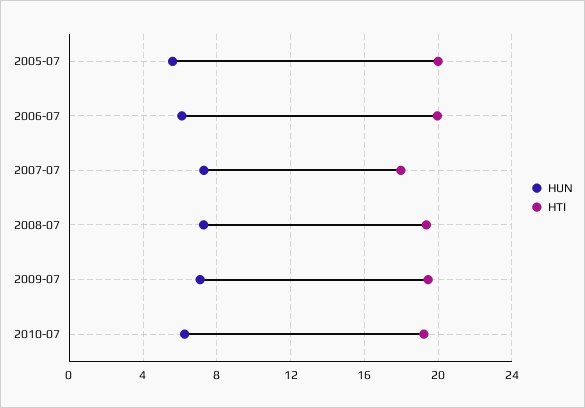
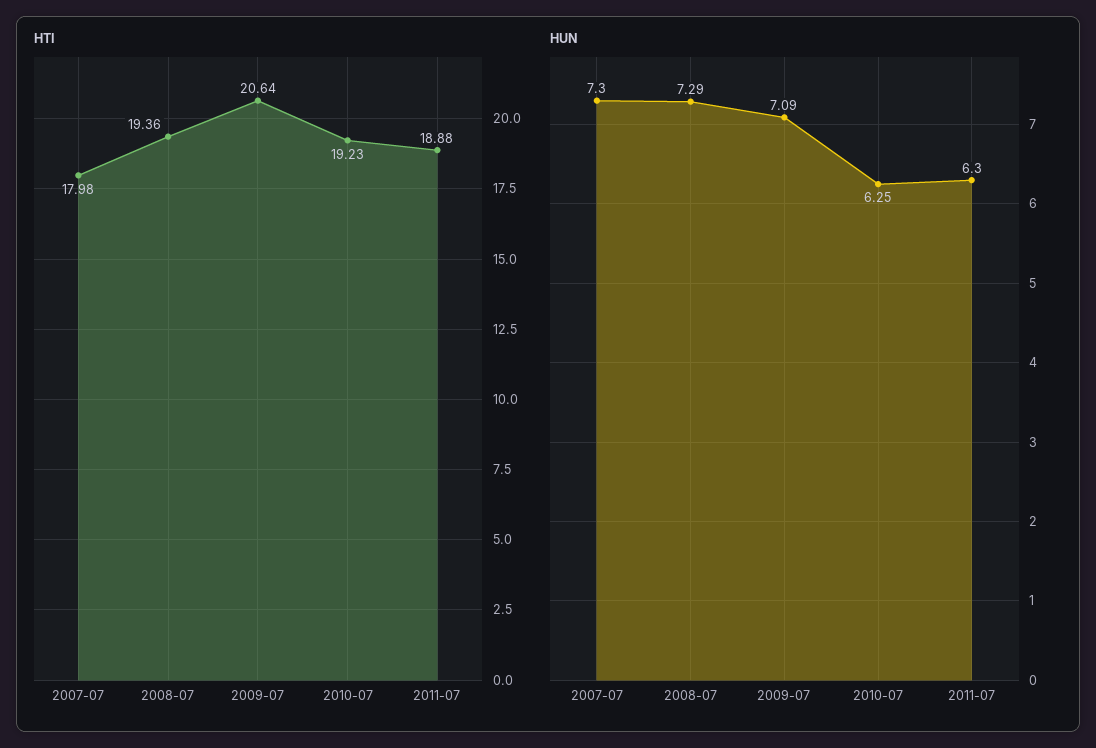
HUN, 2005-07: 5.5 -> none
HTI, 2005-07: 20 -> none
HUN, 2006-07: 6 -> none
HTI, 2006-07: 20 -> none
HTI, 2009-07: 19.5 -> 20.64
HTI, 2011-07: none -> 18.88
HUN, 2011-07: none -> 6.3

